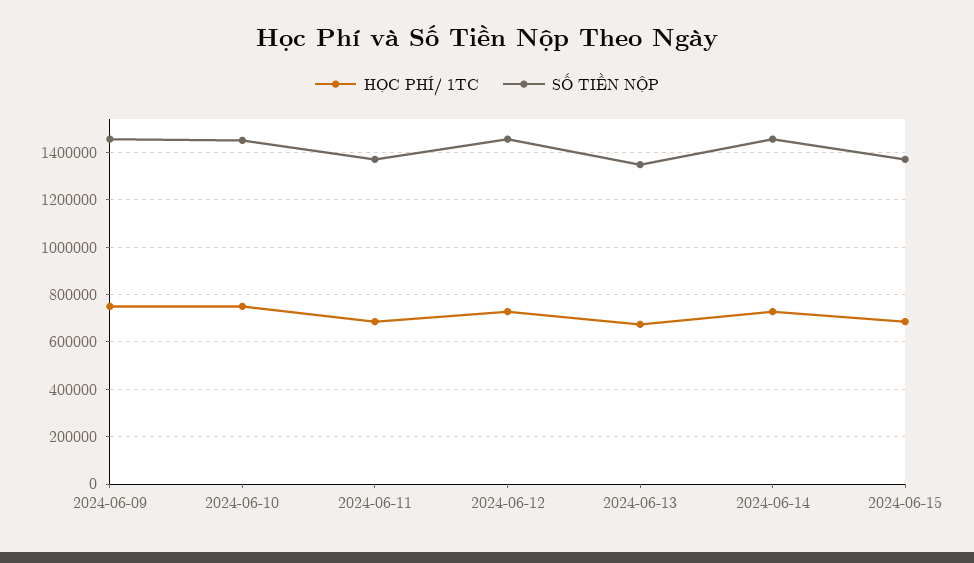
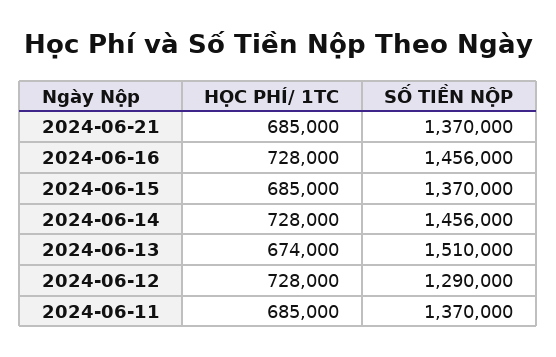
HỌC PHÍ/ 1TC, 2024-06-09: 750000 -> none
SỐ TIỀN NỘP, 2024-06-09: 1450000 -> none
HỌC PHÍ/ 1TC, 2024-06-10: 750000 -> none
SỐ TIỀN NỘP, 2024-06-10: 1450000 -> none
SỐ TIỀN NỘP, 2024-06-12: 1450000 -> 1290000
SỐ TIỀN NỘP, 2024-06-13: 1350000 -> 1510000
HỌC PHÍ/ 1TC, 2024-06-21: none -> 685000
SỐ TIỀN NỘP, 2024-06-21: none -> 1370000
HỌC PHÍ/ 1TC, 2024-06-16: none -> 728000
SỐ TIỀN NỘP, 2024-06-16: none -> 1456000

